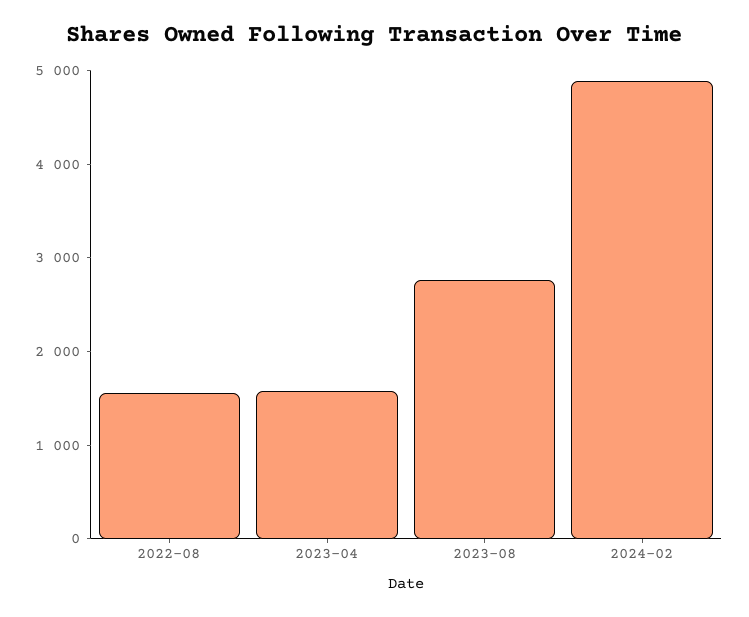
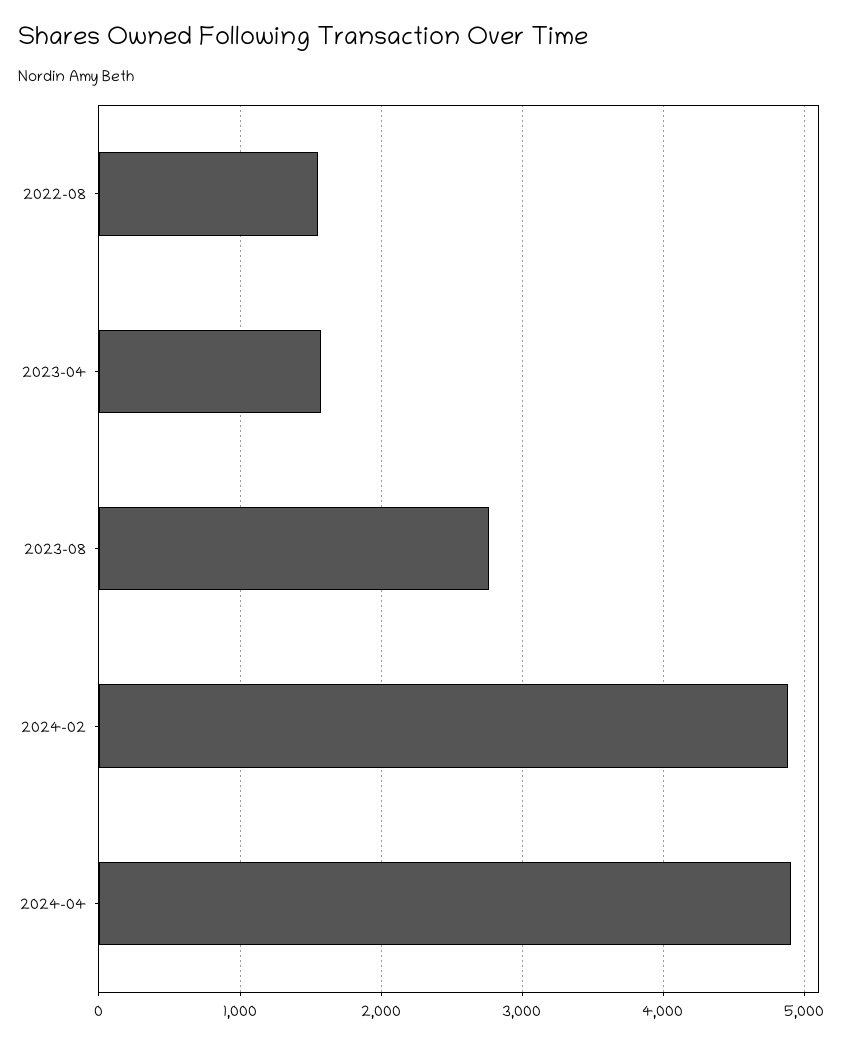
2024-04: none -> 4900

